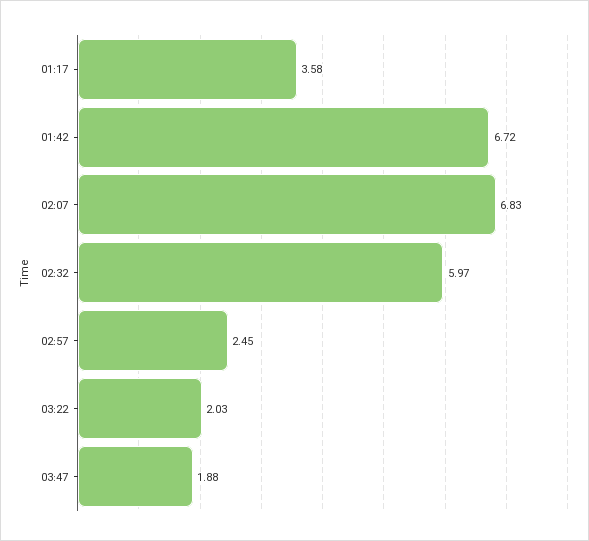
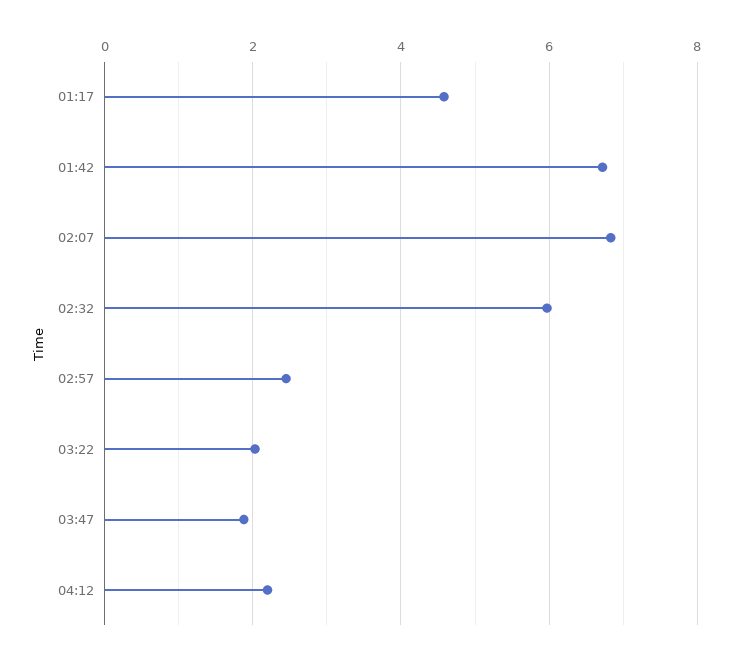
01:17: 3.58 -> 4.6
04:12: none -> 2.2

